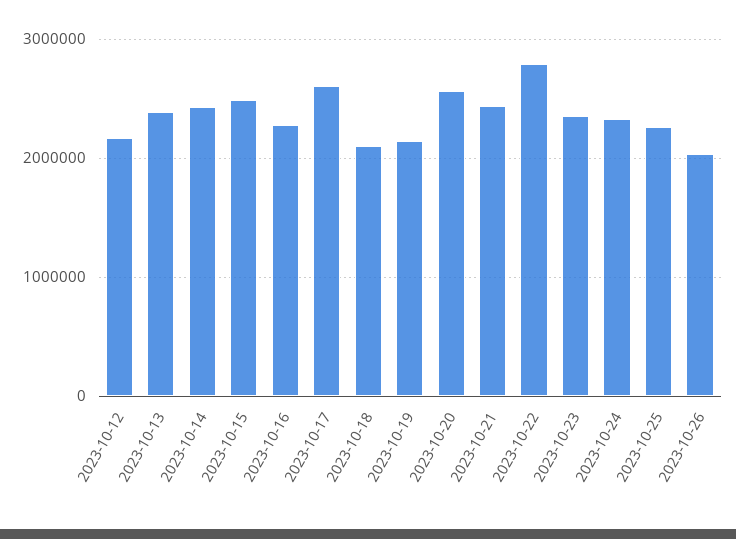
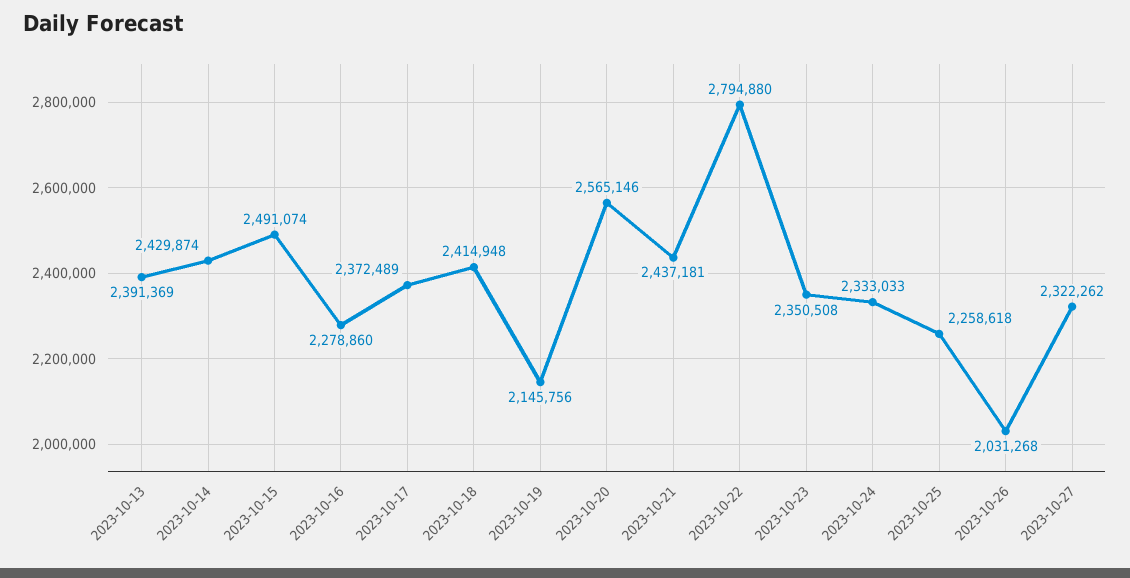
2023-10-12: 2200000 -> none
2023-10-17: 2600000 -> 2372489
2023-10-18: 2100000 -> 2414948
2023-10-27: none -> 2322262

